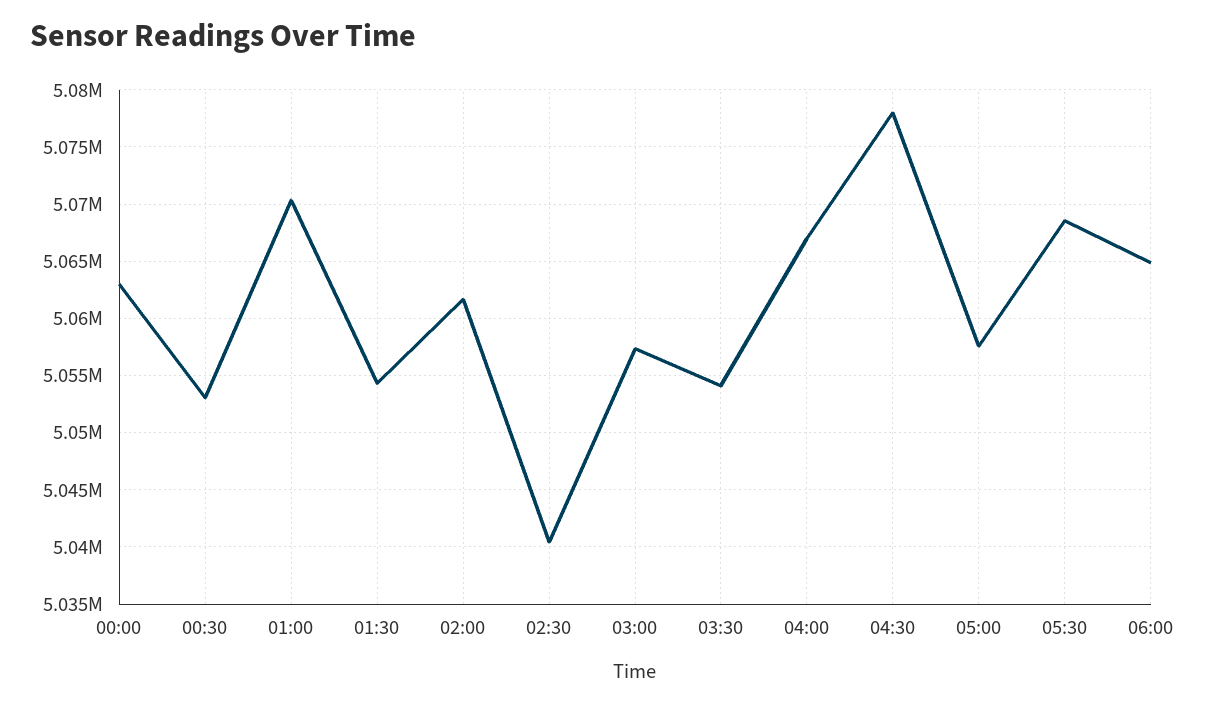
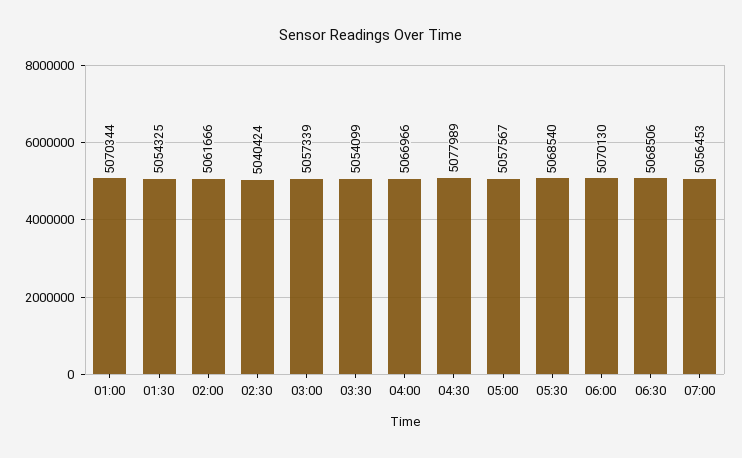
00:00: 5063000 -> none
00:30: 5053000 -> none
06:00: 5065000 -> 5070130
06:30: none -> 5068506
07:00: none -> 5056453

